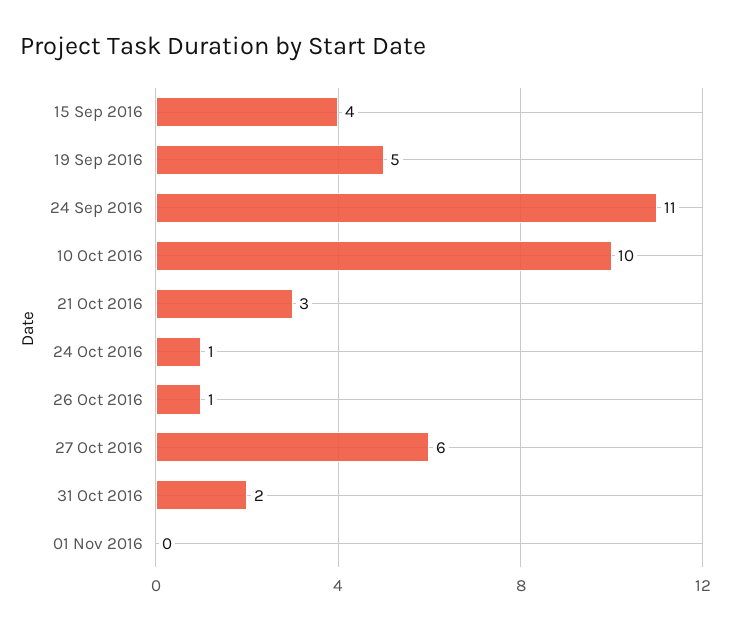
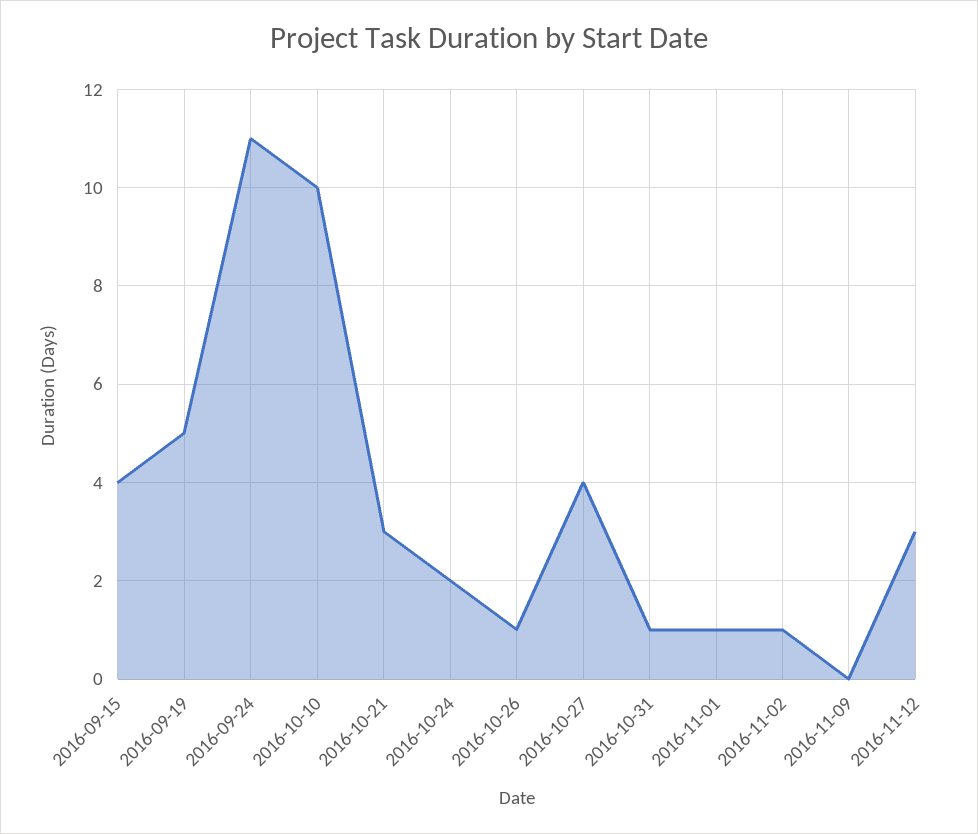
24 Oct 2016: 1 -> 2
27 Oct 2016: 6 -> 4
31 Oct 2016: 2 -> 1
01 Nov 2016: 0 -> 1
2016-11-02: none -> 1
2016-11-09: none -> 0
2016-11-12: none -> 3

